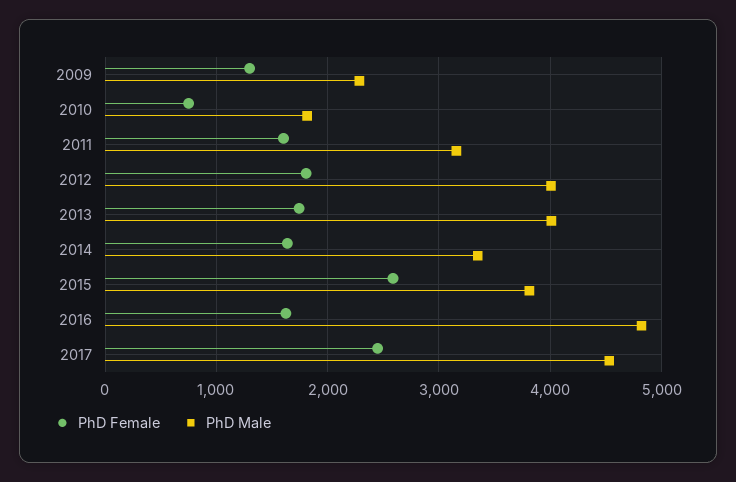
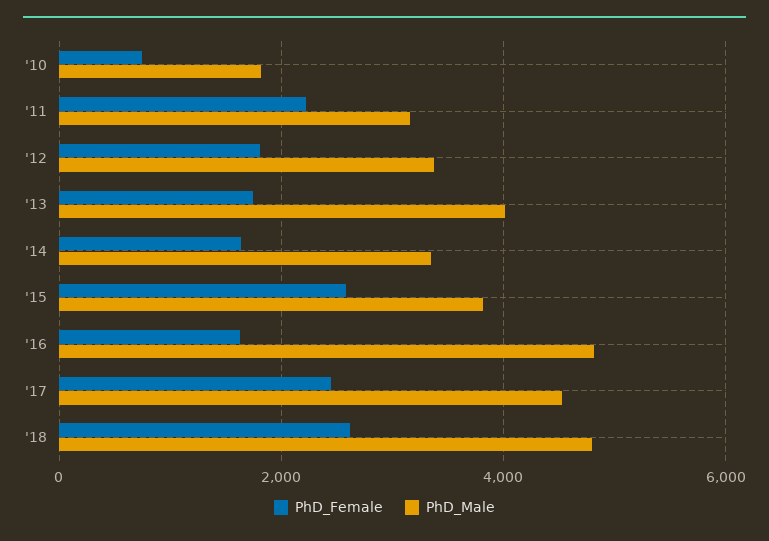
PhD Female, 2009: 1300 -> none
PhD Male, 2009: 2300 -> none
PhD Female, 2011: 1600 -> 2200
PhD Male, 2012: 4000 -> 3400
PhD Female, '18: none -> 2600
PhD Male, '18: none -> 4800

